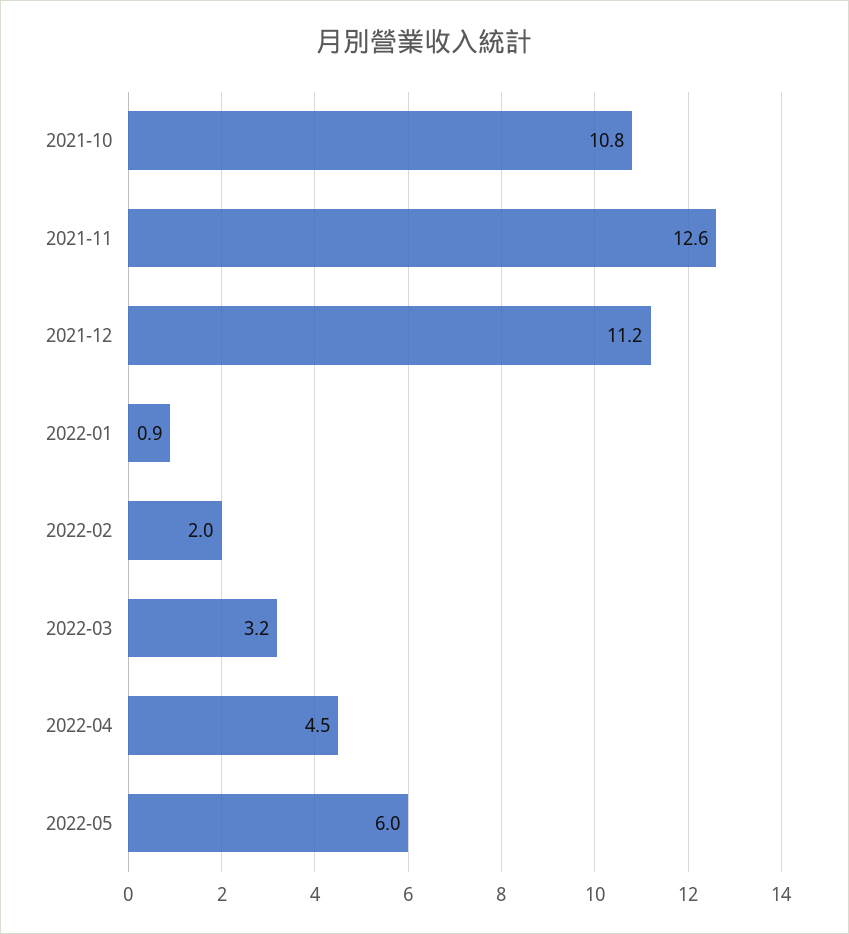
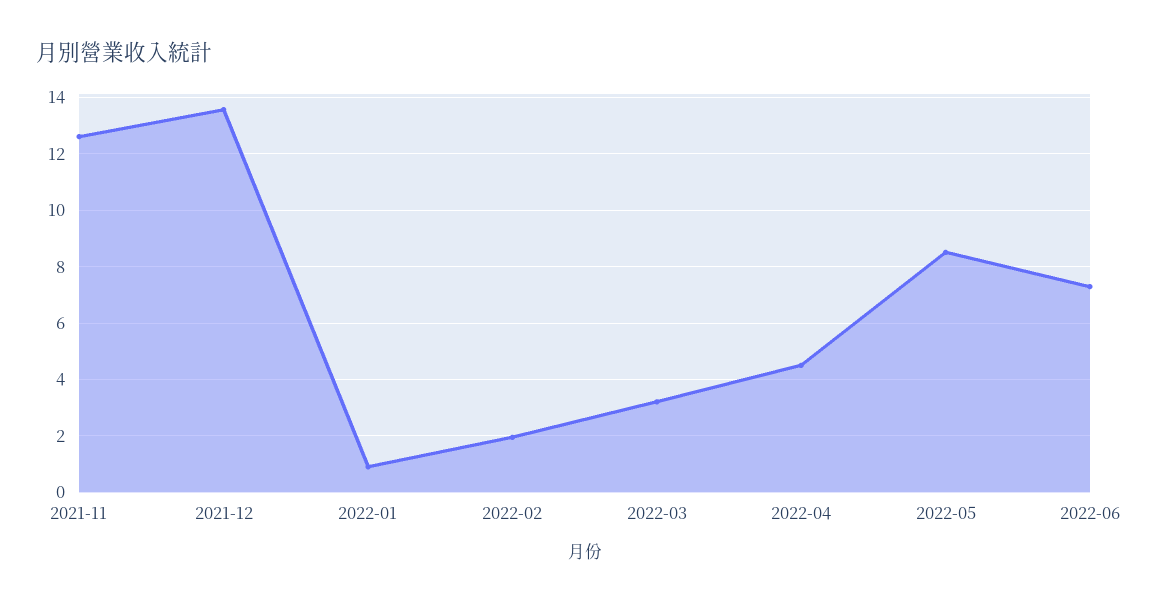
2021-10: 10.8 -> none
2021-12: 11.2 -> 13.5
2022-05: 6 -> 8.5
2022-06: none -> 7.25

